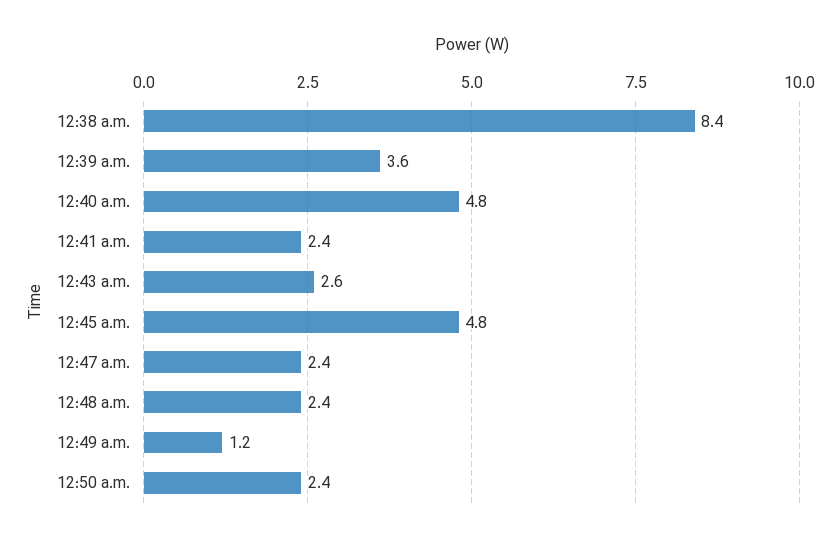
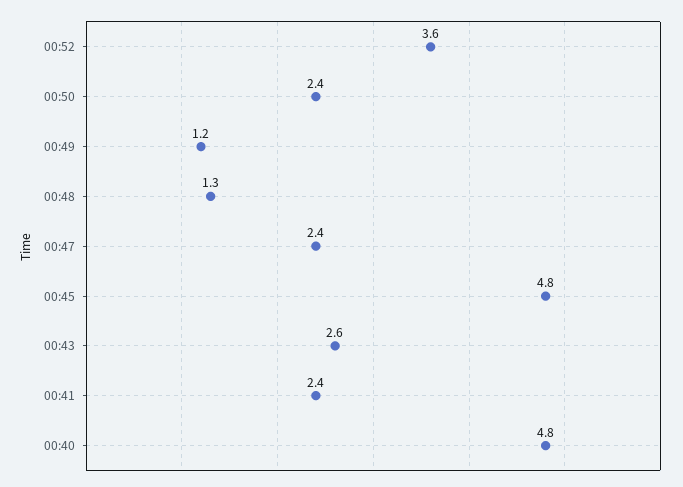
12:38 a.m.: 8.4 -> none
12:39 a.m.: 3.6 -> none
12:48 a.m.: 2.4 -> 1.3
00:52: none -> 3.6

